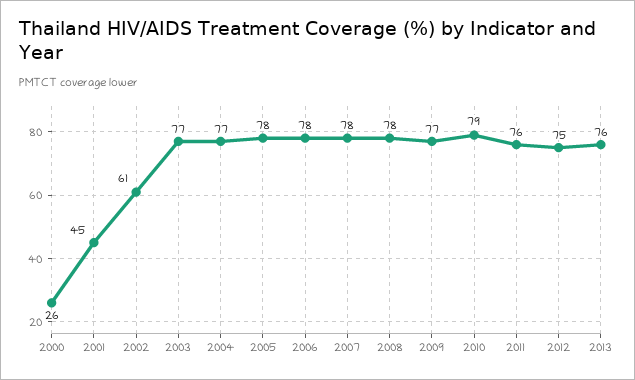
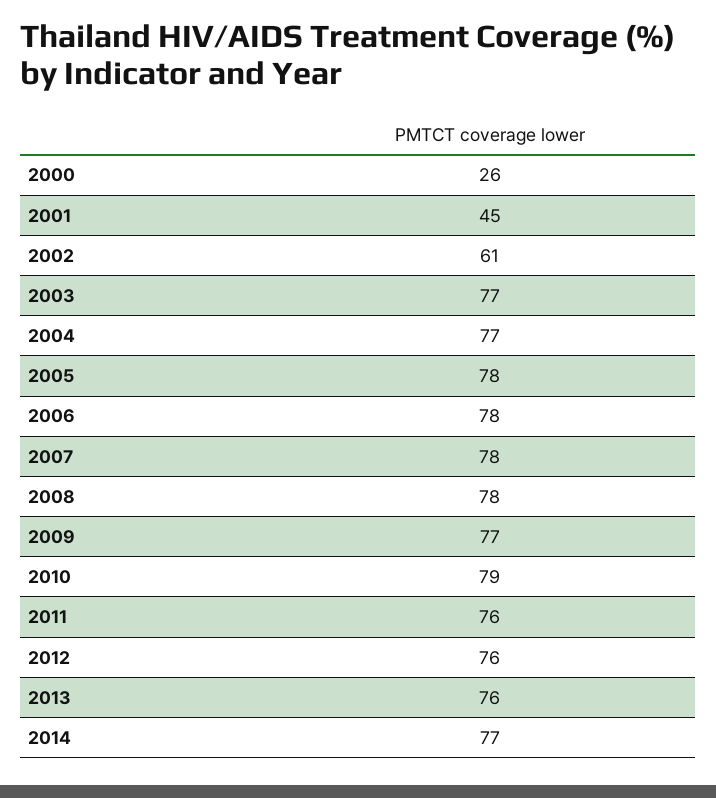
2012: 75 -> 76
2014: none -> 77

